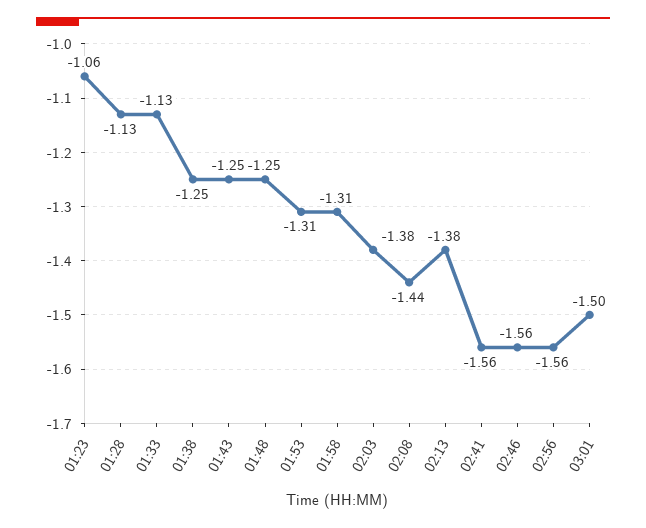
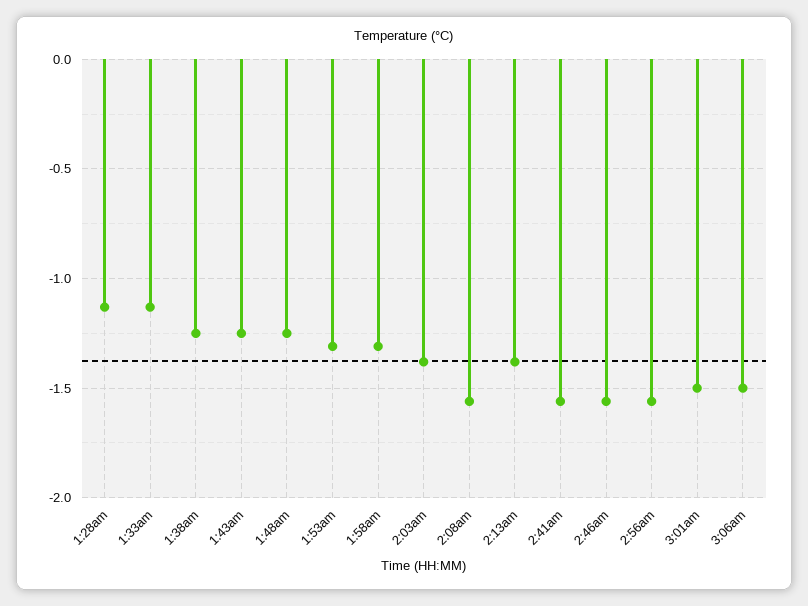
01:23: -1.06 -> none
02:08: -1.44 -> -1.55
3:06am: none -> -1.5

